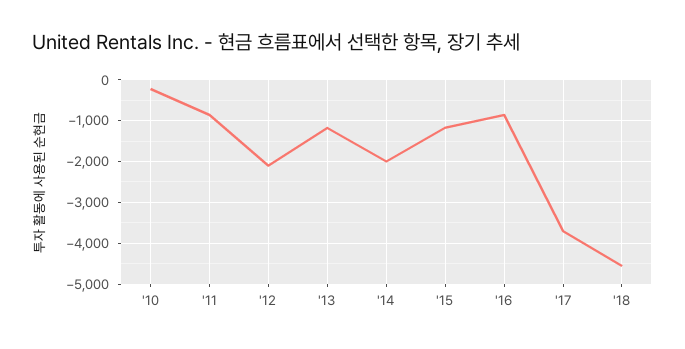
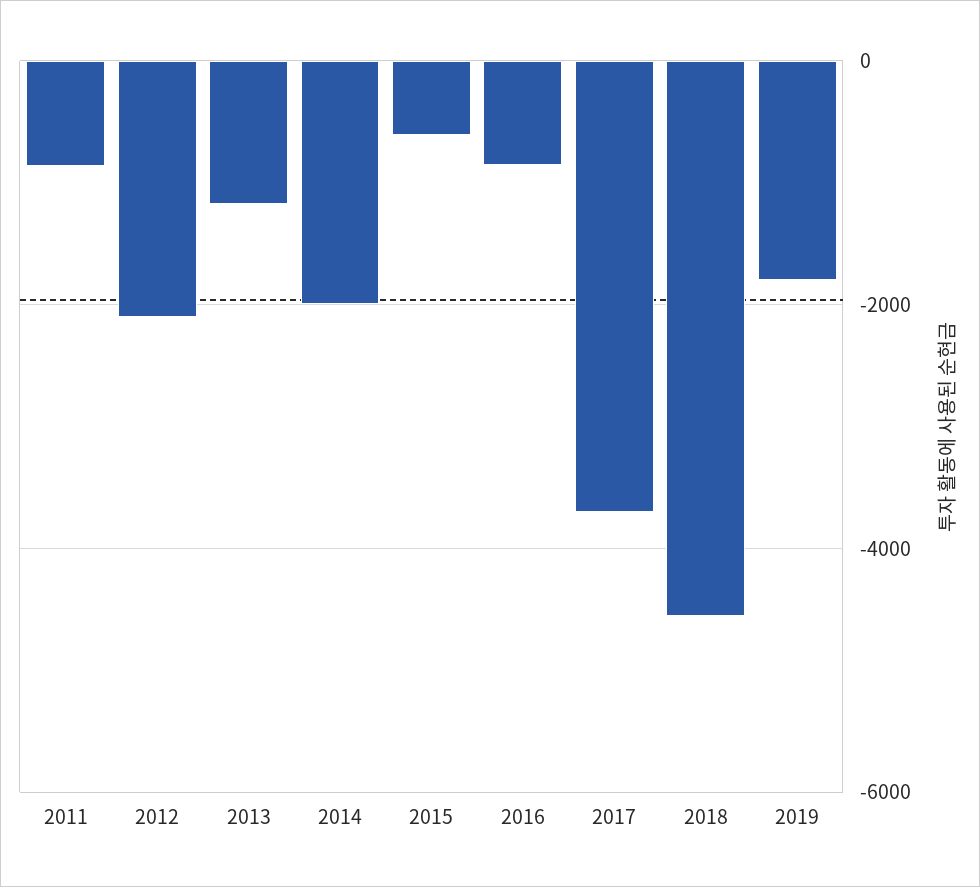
'10: -200 -> none
'15: -1200 -> -600
2019: none -> -1800

